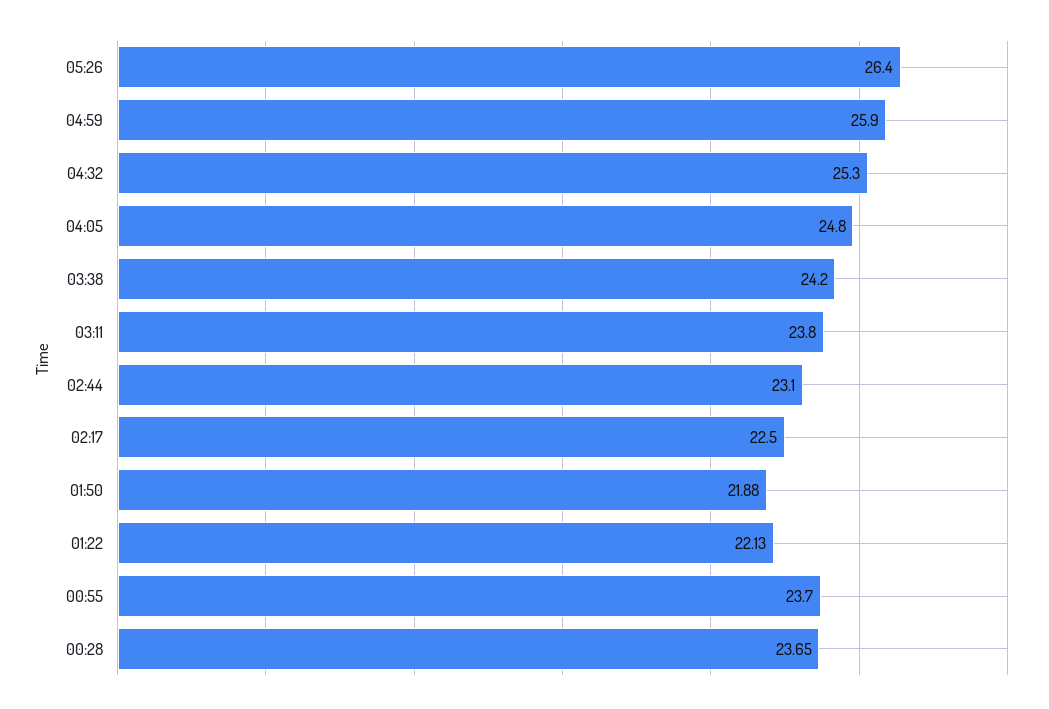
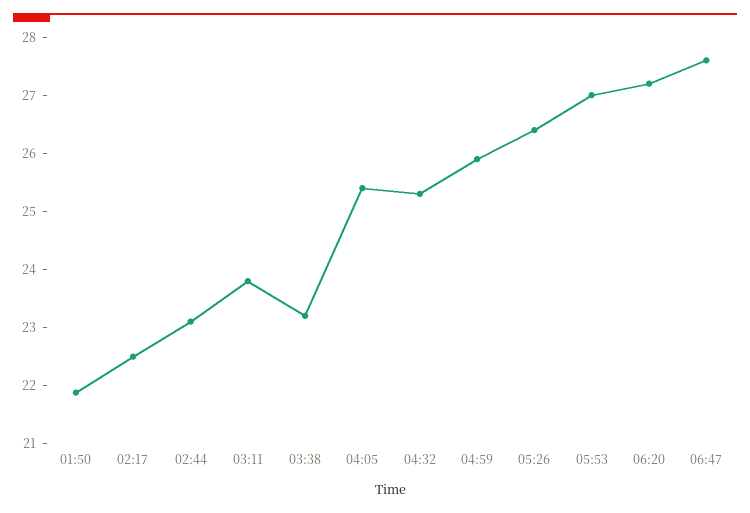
04:05: 24.8 -> 25.4
03:38: 24.2 -> 23.2
01:22: 22.13 -> none
00:55: 23.7 -> none
00:28: 23.65 -> none
05:53: none -> 27
06:20: none -> 27.2
06:47: none -> 27.6

